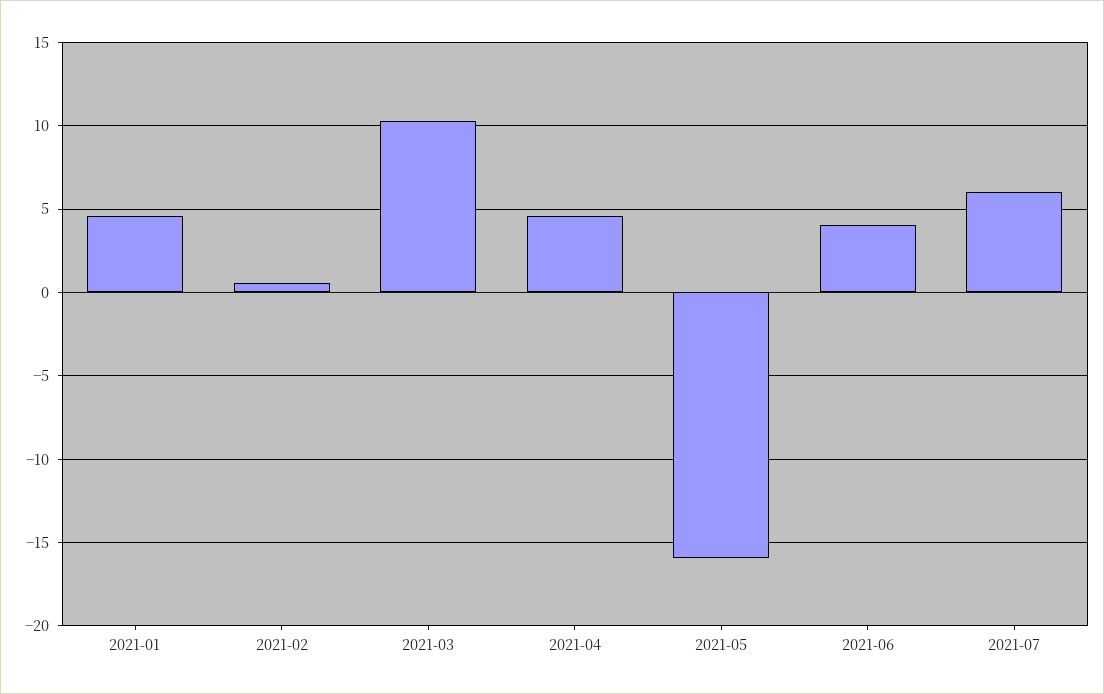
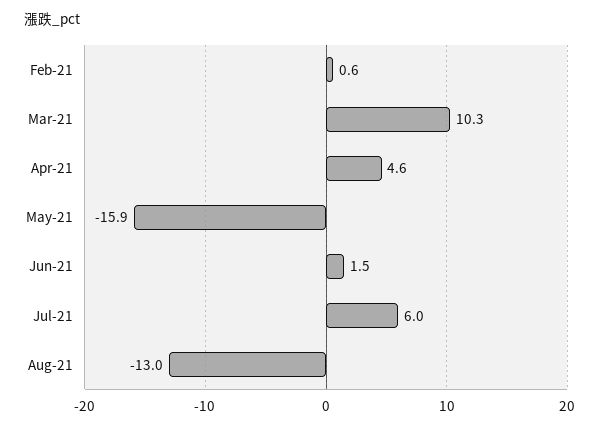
2021-01: 4.5 -> none
2021-06: 4 -> 1.5
Aug-21: none -> -13

